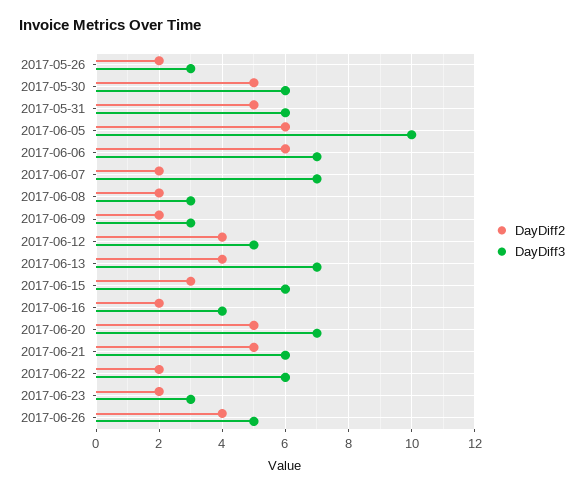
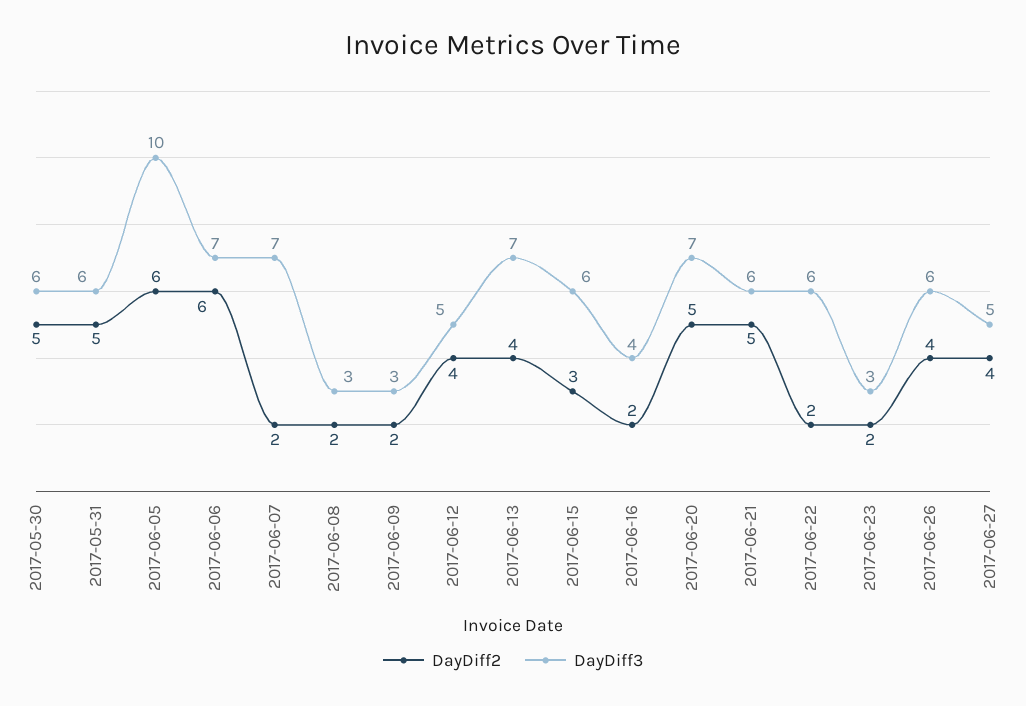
DayDiff2, 2017-05-26: 2 -> none
DayDiff3, 2017-05-26: 3 -> none
DayDiff3, 2017-06-26: 5 -> 6
DayDiff2, 2017-06-27: none -> 4
DayDiff3, 2017-06-27: none -> 5

